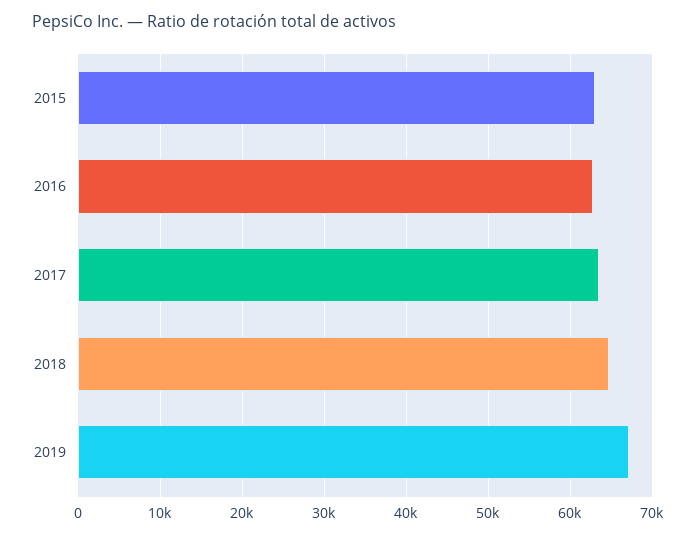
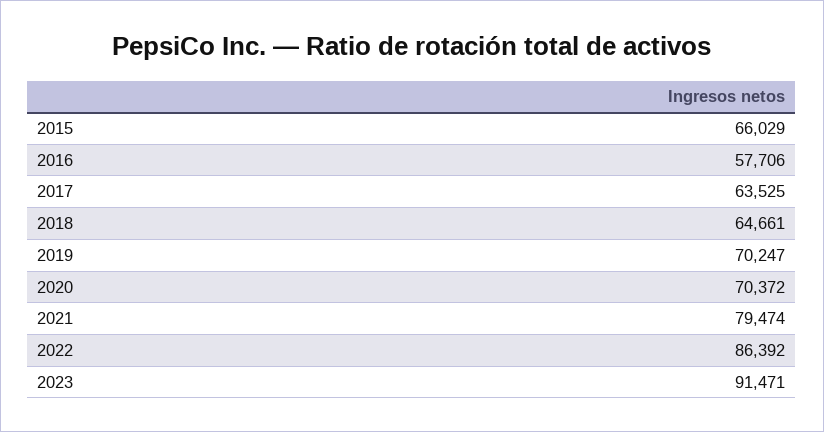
2015: 63000 -> 66029
2016: 63000 -> 57706
2019: 67000 -> 70247
2020: none -> 70372
2021: none -> 79474
2022: none -> 86392
2023: none -> 91471

